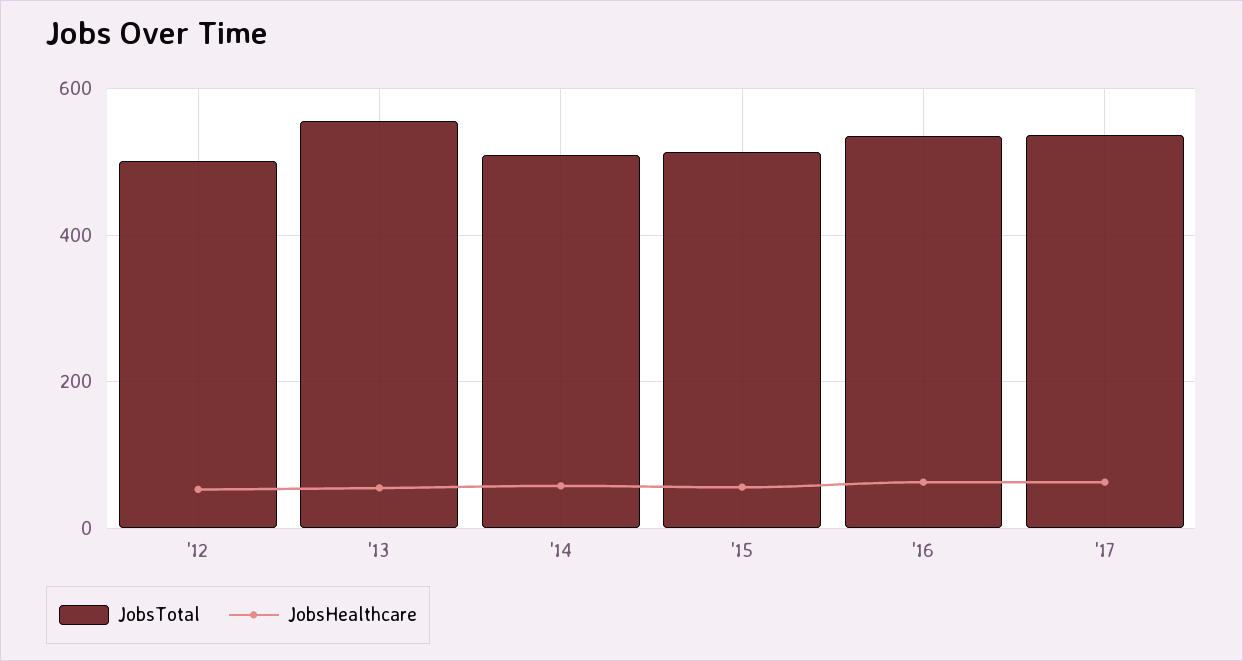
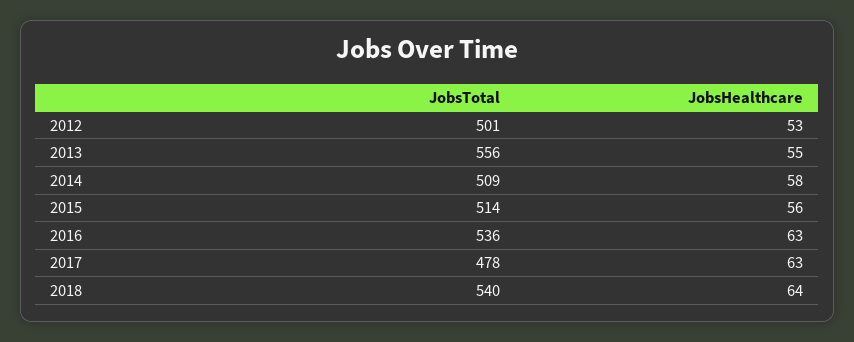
JobsTotal, '17: 540 -> 478
JobsTotal, 2018: none -> 540
JobsHealthcare, 2018: none -> 64

